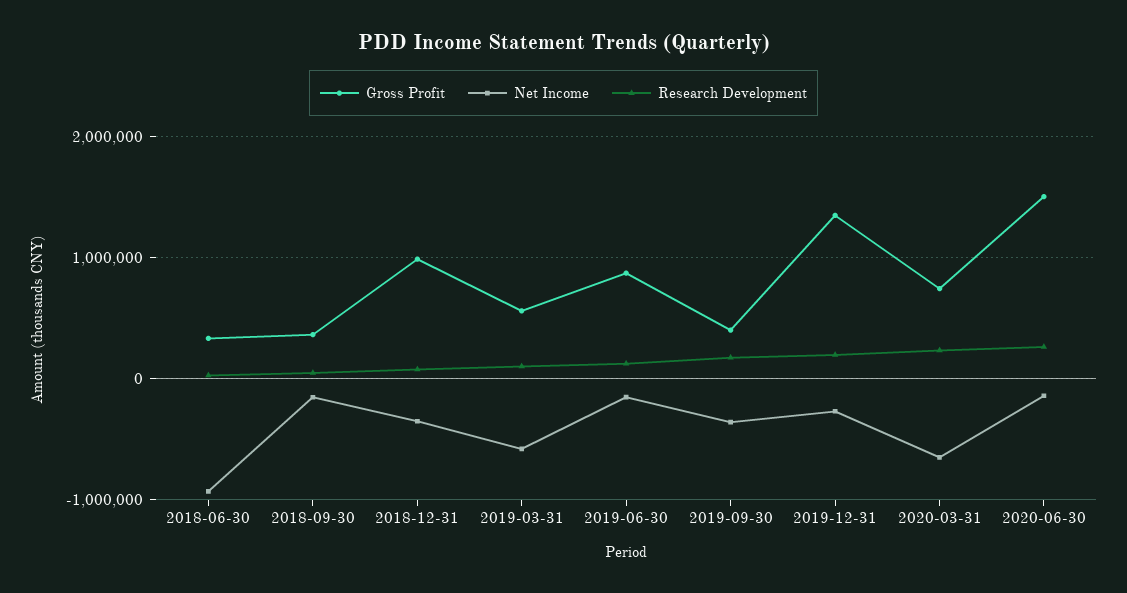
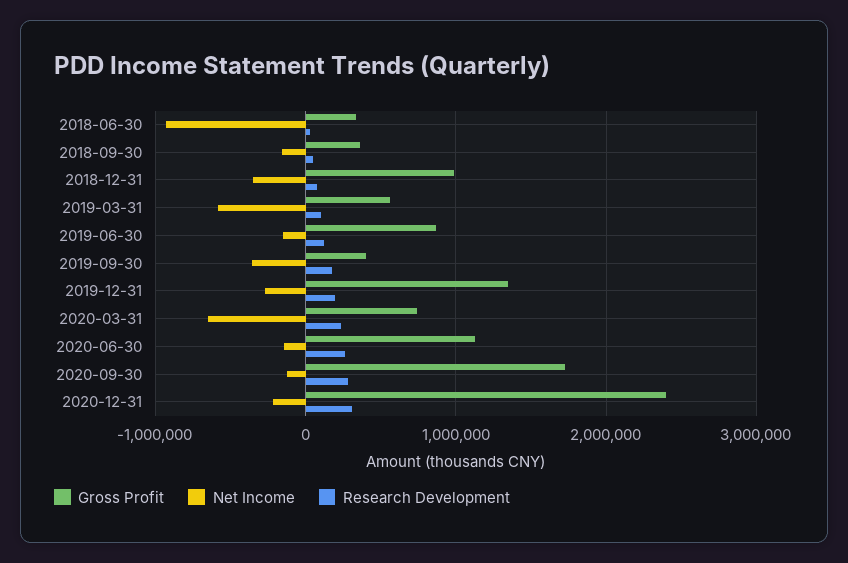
Gross Profit, 2020-06-30: 1500000 -> 1100000
Gross Profit, 2020-09-30: none -> 1700000
Net Income, 2020-09-30: none -> -100000
Research Development, 2020-09-30: none -> 300000
Gross Profit, 2020-12-31: none -> 2400000
Net Income, 2020-12-31: none -> -200000
Research Development, 2020-12-31: none -> 300000

